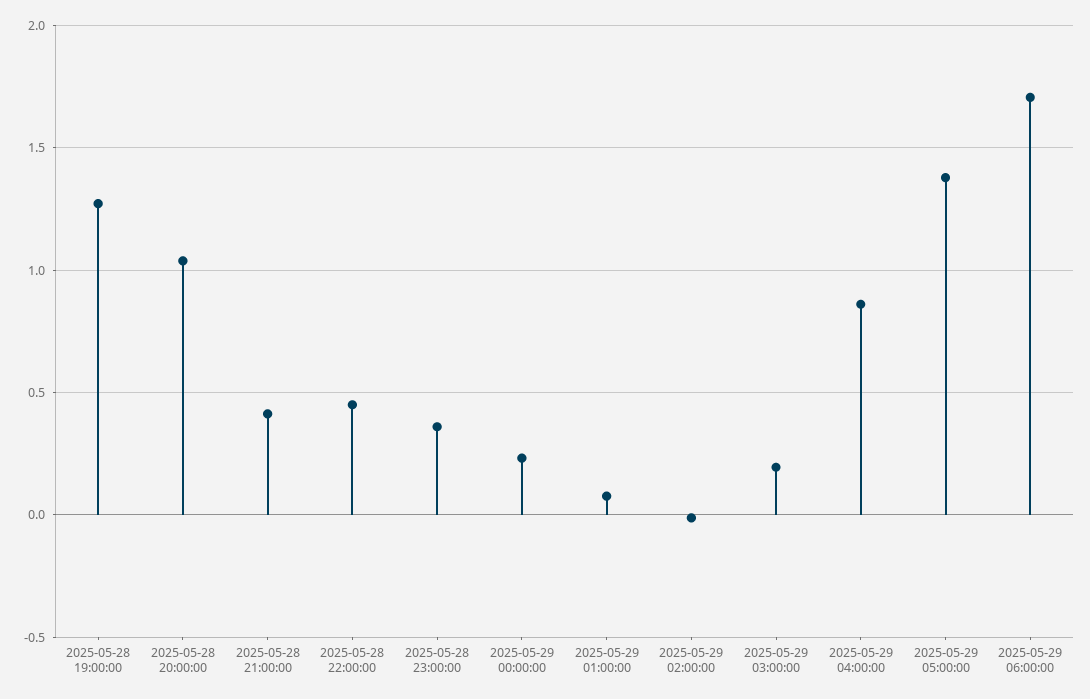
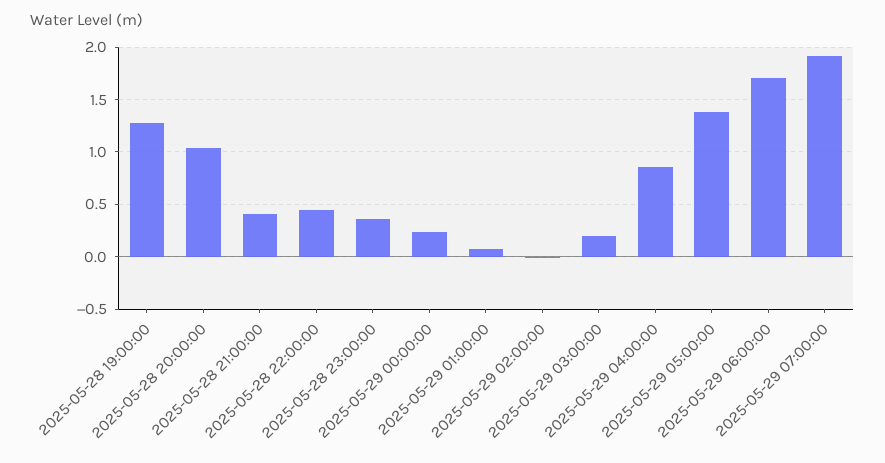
2025-05-29 07:00:00: none -> 1.9

